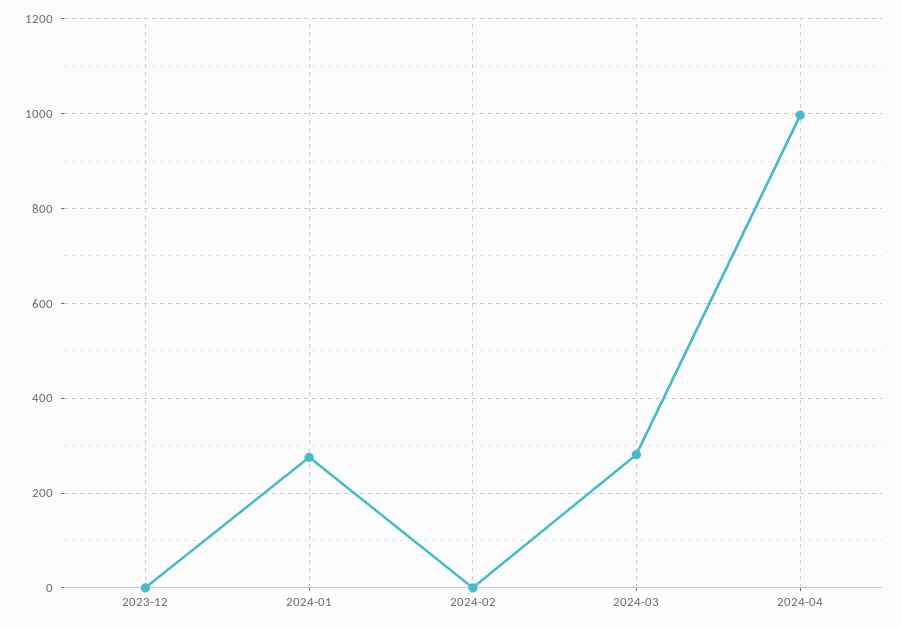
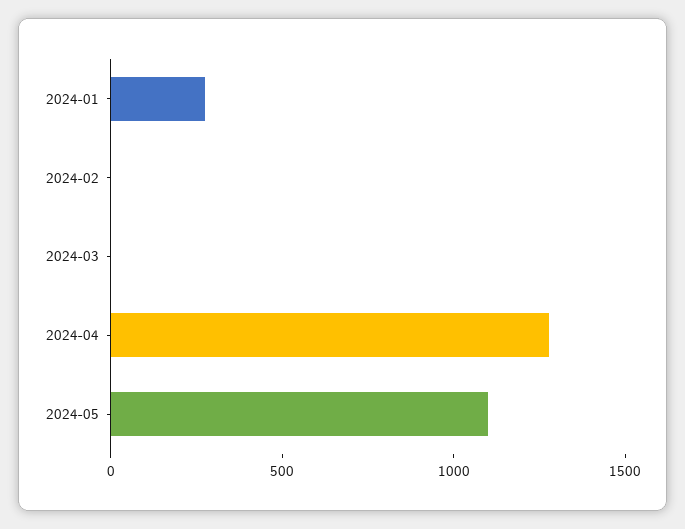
2023-12: 0 -> none
2024-03: 280 -> 0
2024-04: 1000 -> 1300
2024-05: none -> 1100

